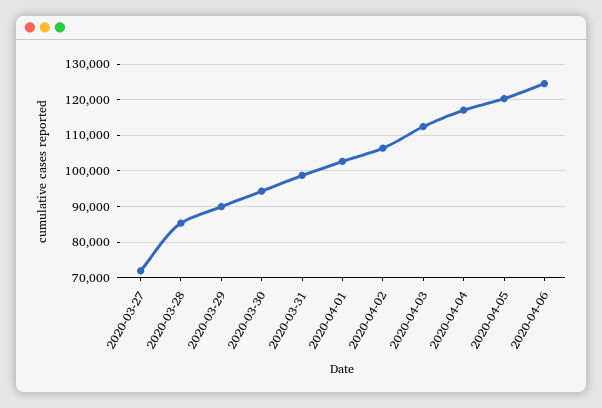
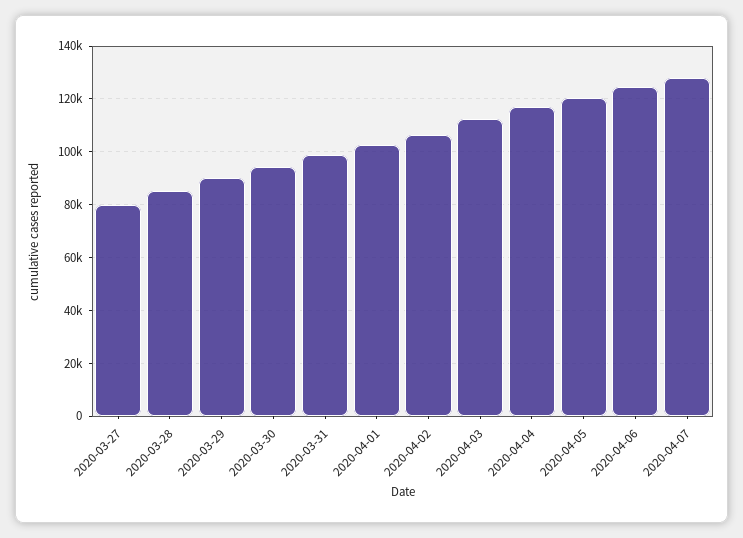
2020-03-27: 72000 -> 80000
2020-04-07: none -> 127500

